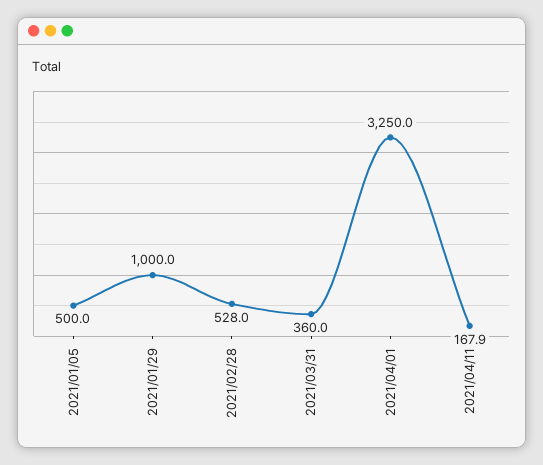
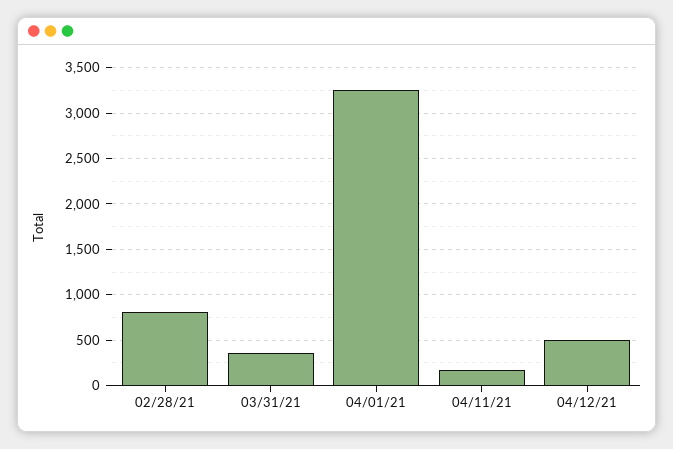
2021/01/05: 500 -> none
2021/01/29: 1000 -> none
2021/02/28: 528 -> 800
04/12/21: none -> 500

